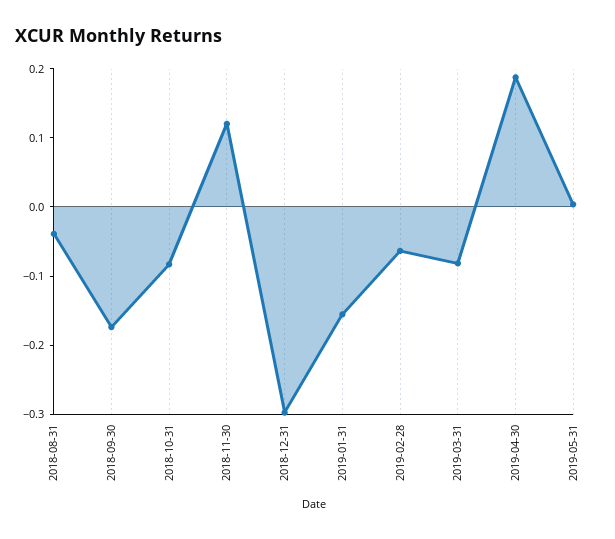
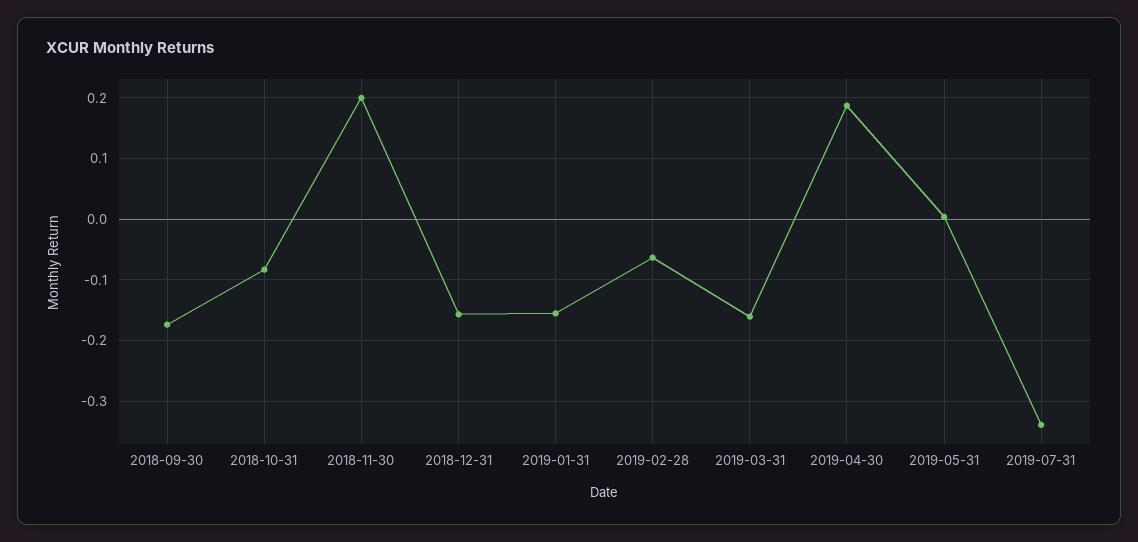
2018-08-31: -0.04 -> none
2018-11-30: 0.12 -> 0.2
2018-12-31: -0.3 -> -0.16
2019-03-31: -0.08 -> -0.16
2019-07-31: none -> -0.34

